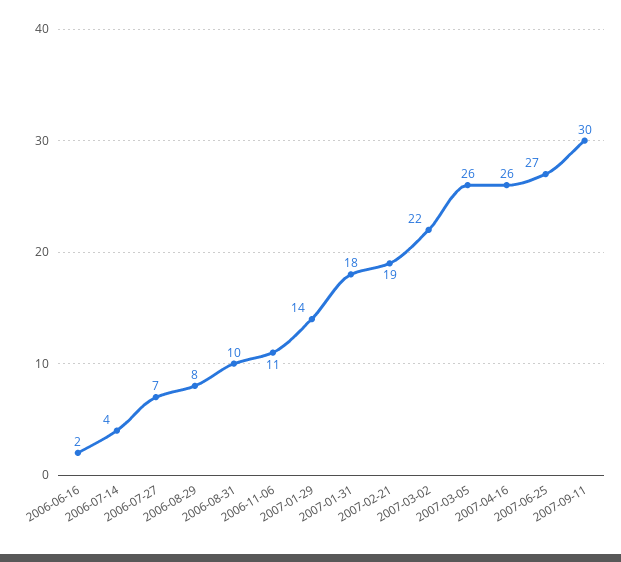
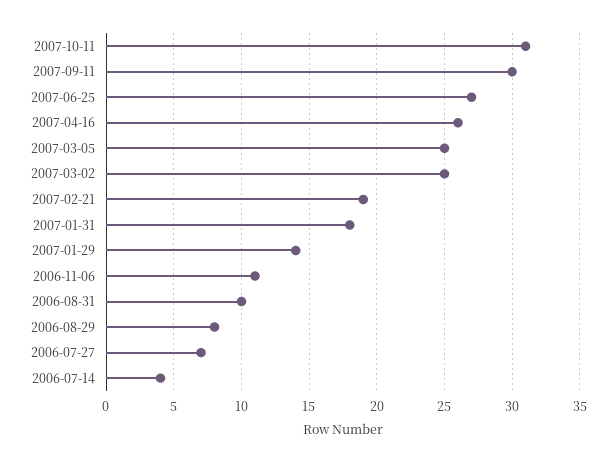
2006-06-16: 2 -> none
2007-03-02: 22 -> 25
2007-03-05: 26 -> 25
2007-10-11: none -> 31

